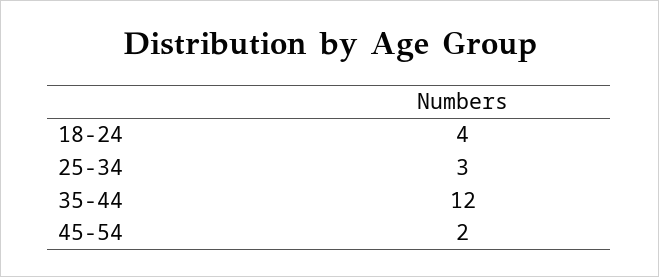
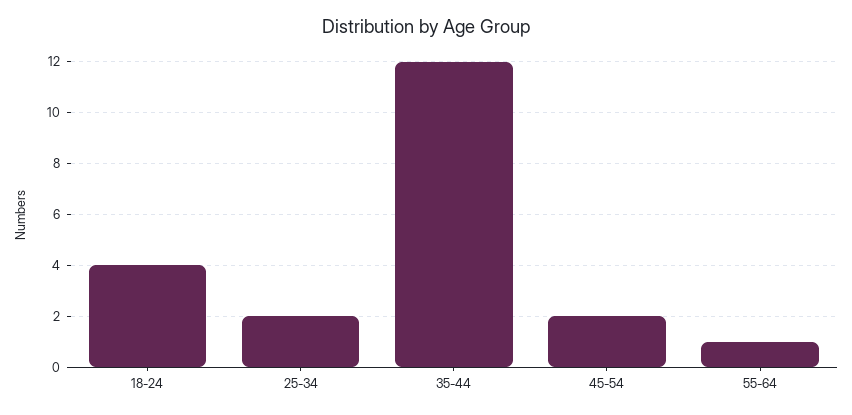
25-34: 3 -> 2
55-64: none -> 1

